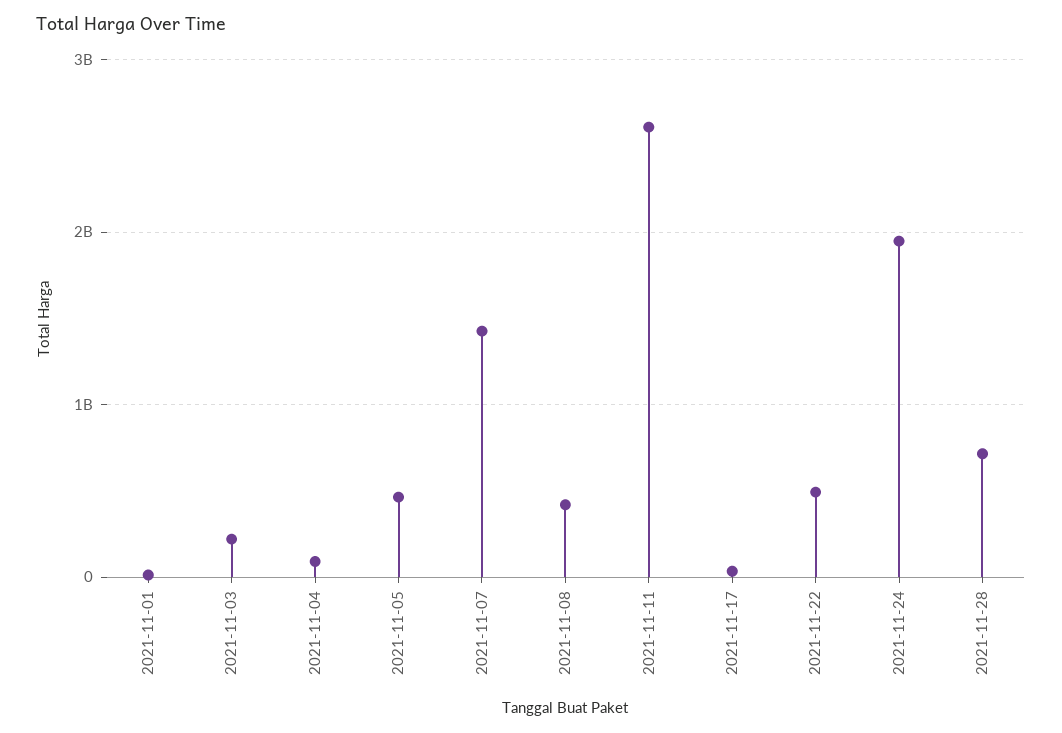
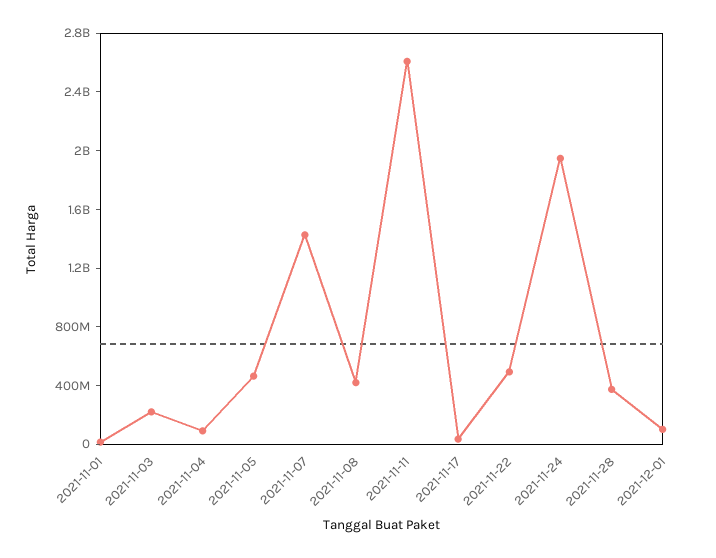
2021-11-28: 700000000 -> 400000000
2021-12-01: none -> 100000000

